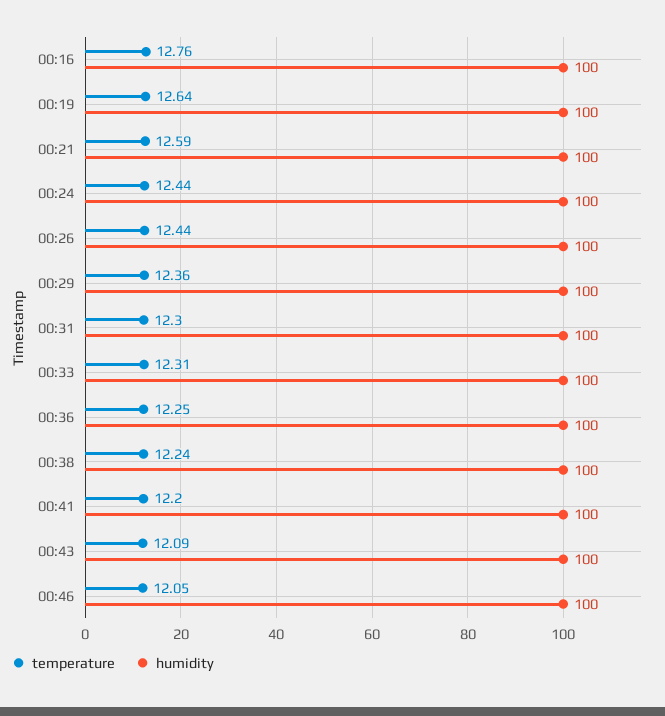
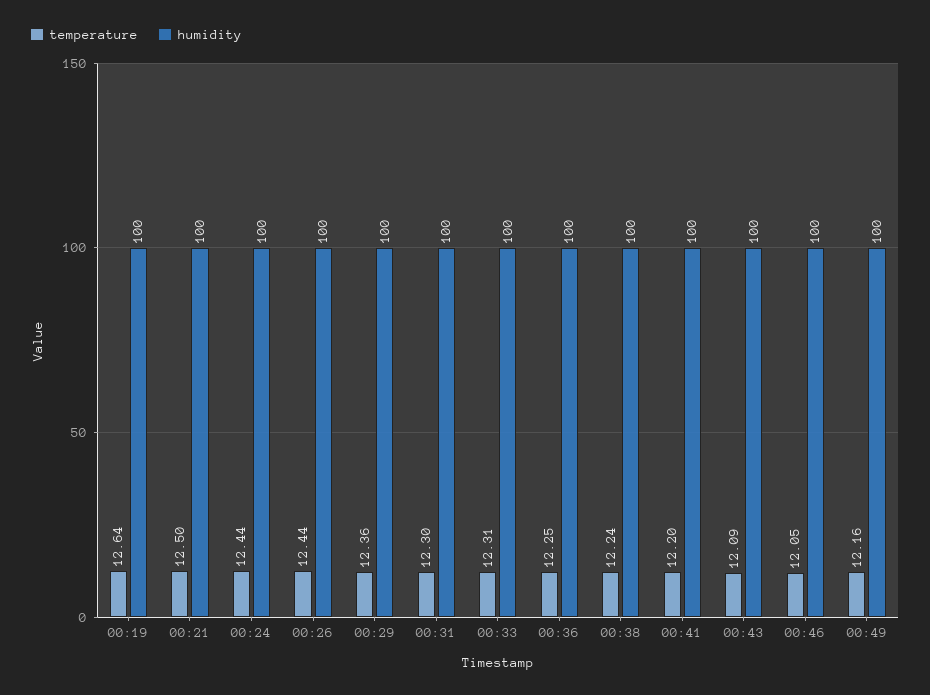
temperature, 00:16: 12.76 -> none
humidity, 00:16: 100 -> none
temperature, 00:21: 12.59 -> 12.5
temperature, 00:49: none -> 12.16
humidity, 00:49: none -> 100

